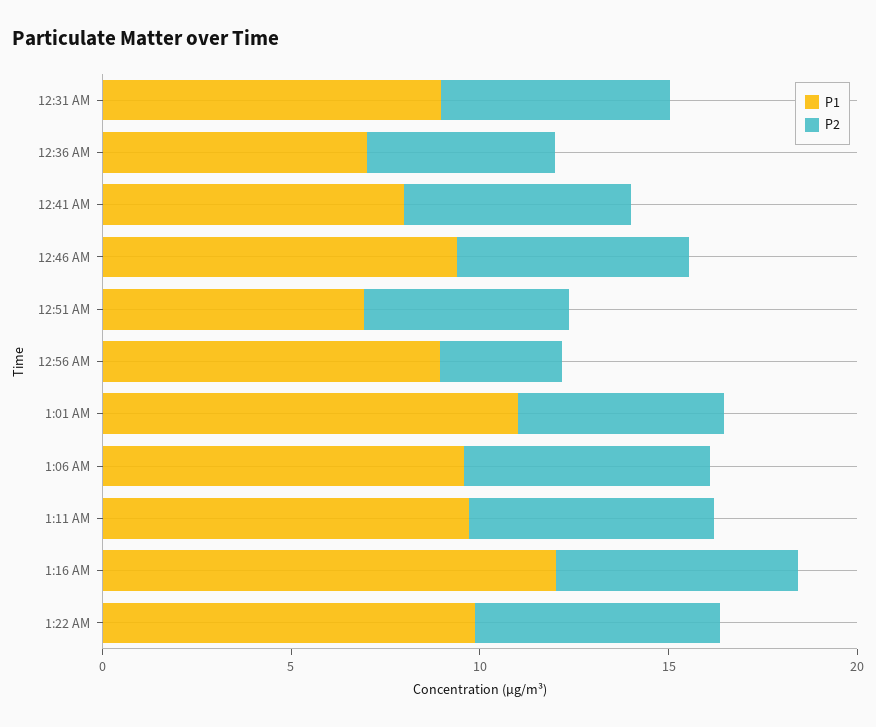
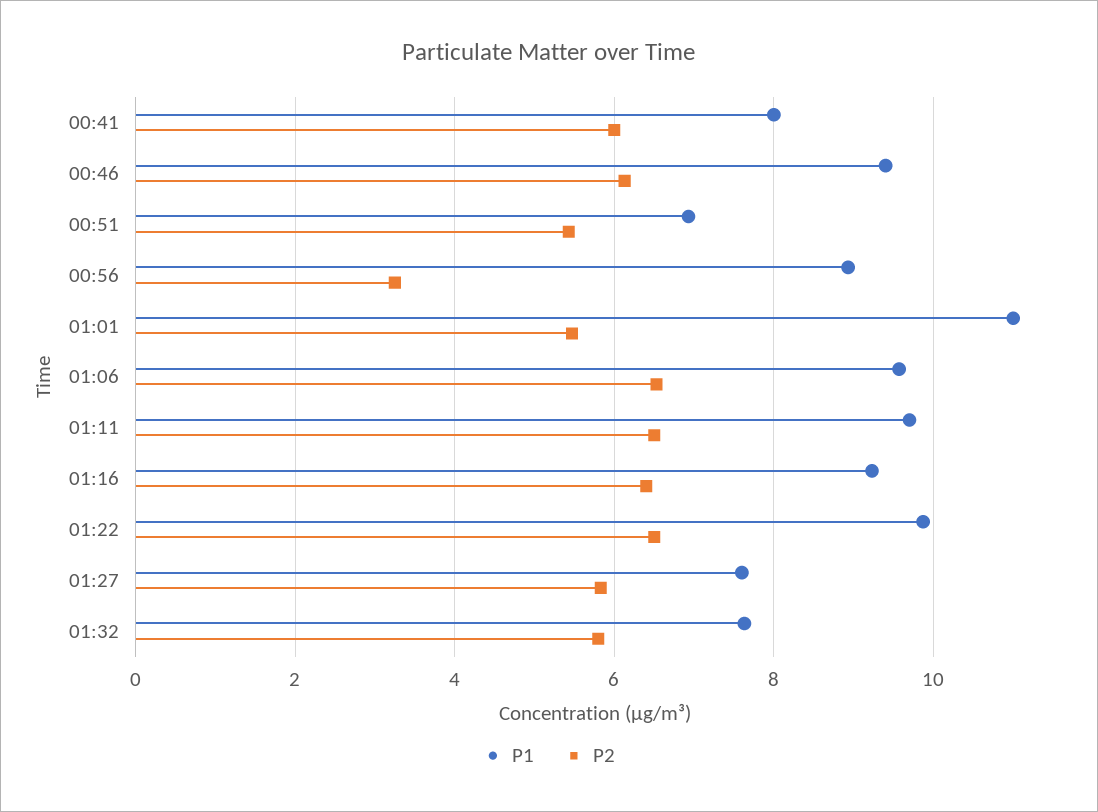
P1, 12:31 AM: 9 -> none
P2, 12:31 AM: 6 -> none
P1, 12:36 AM: 7 -> none
P2, 12:36 AM: 5 -> none
P1, 1:16 AM: 12 -> 9.2
P1, 01:27: none -> 7.6
P2, 01:27: none -> 5.8
P1, 01:32: none -> 7.6
P2, 01:32: none -> 5.8

